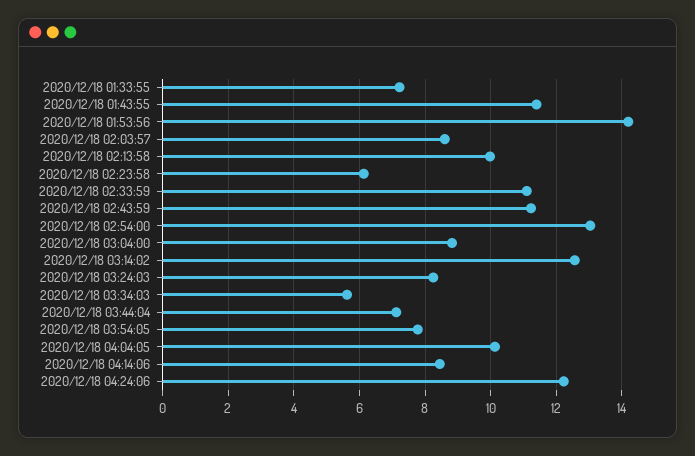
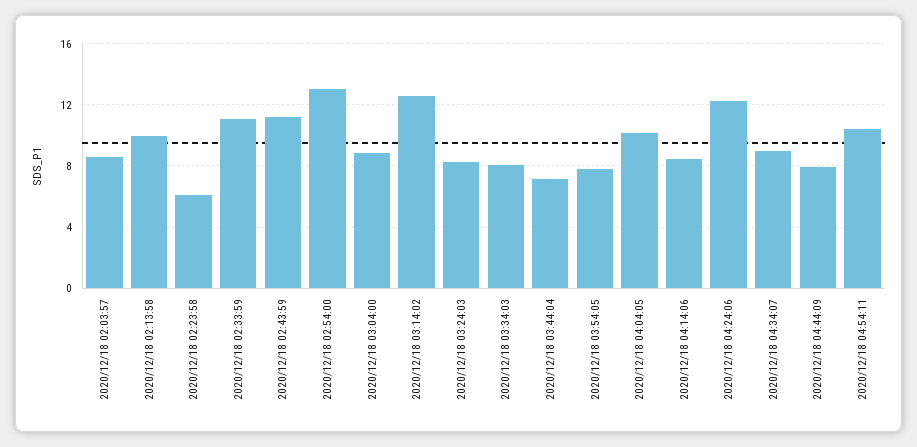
2020/12/18 01:33:55: 7.2 -> none
2020/12/18 01:43:55: 11.4 -> none
2020/12/18 01:53:56: 14.2 -> none
2020/12/18 03:34:03: 5.6 -> 8
2020/12/18 04:34:07: none -> 9
2020/12/18 04:44:09: none -> 8
2020/12/18 04:54:11: none -> 10.5

